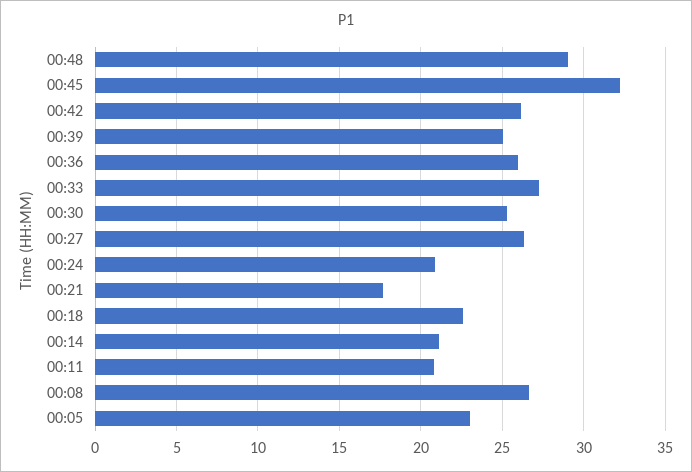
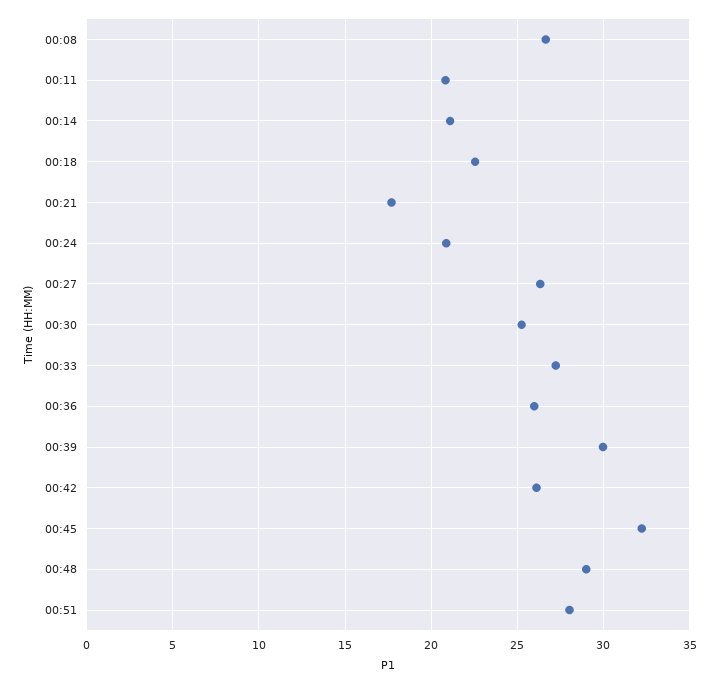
00:39: 25 -> 30
00:05: 23 -> none
00:51: none -> 28

